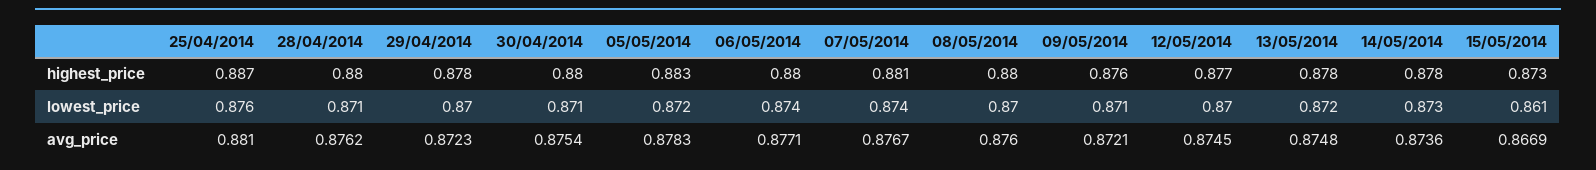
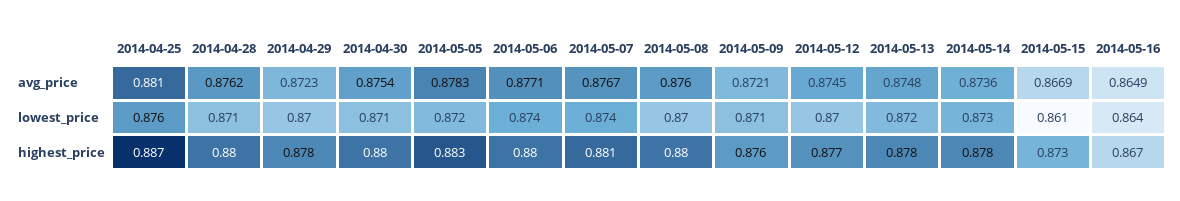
2014-05-16, avg_price: none -> 0.8649
2014-05-16, lowest_price: none -> 0.864
2014-05-16, highest_price: none -> 0.867

